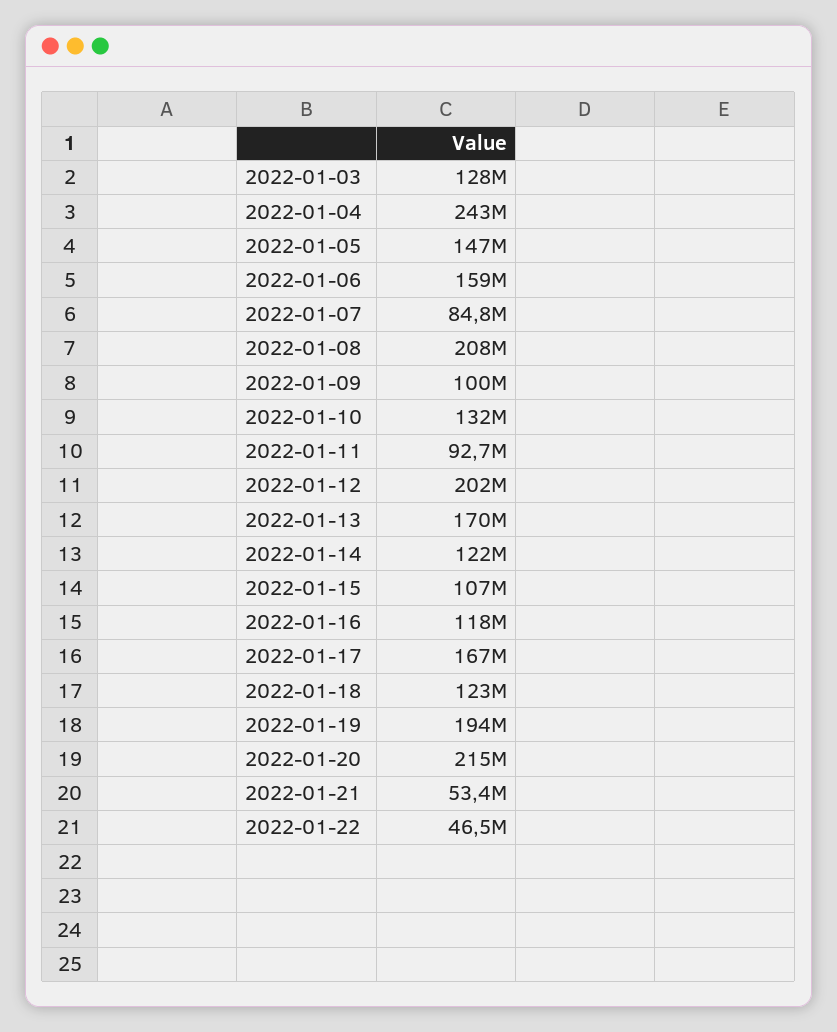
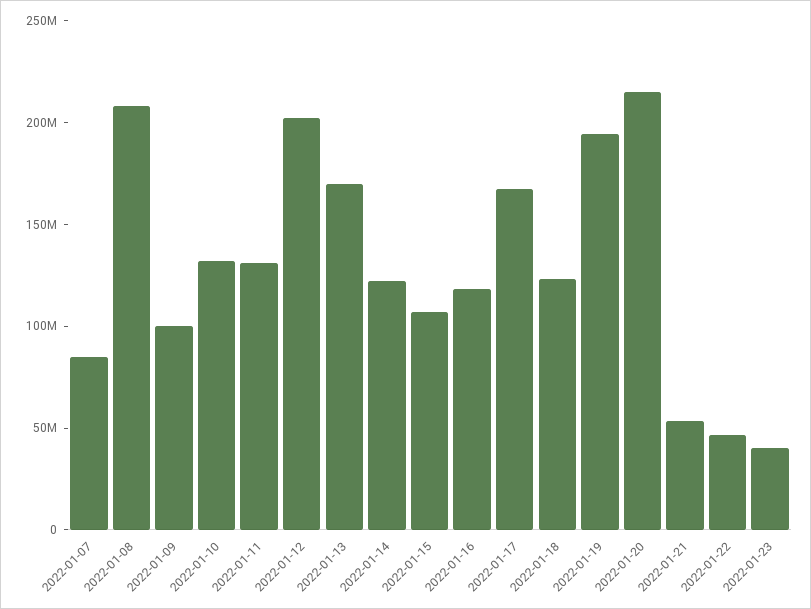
2022-01-03: 128000000 -> none
2022-01-04: 243000000 -> none
2022-01-05: 147000000 -> none
2022-01-06: 159000000 -> none
2022-01-11: 92700000 -> 130000000
2022-01-23: none -> 40000000

